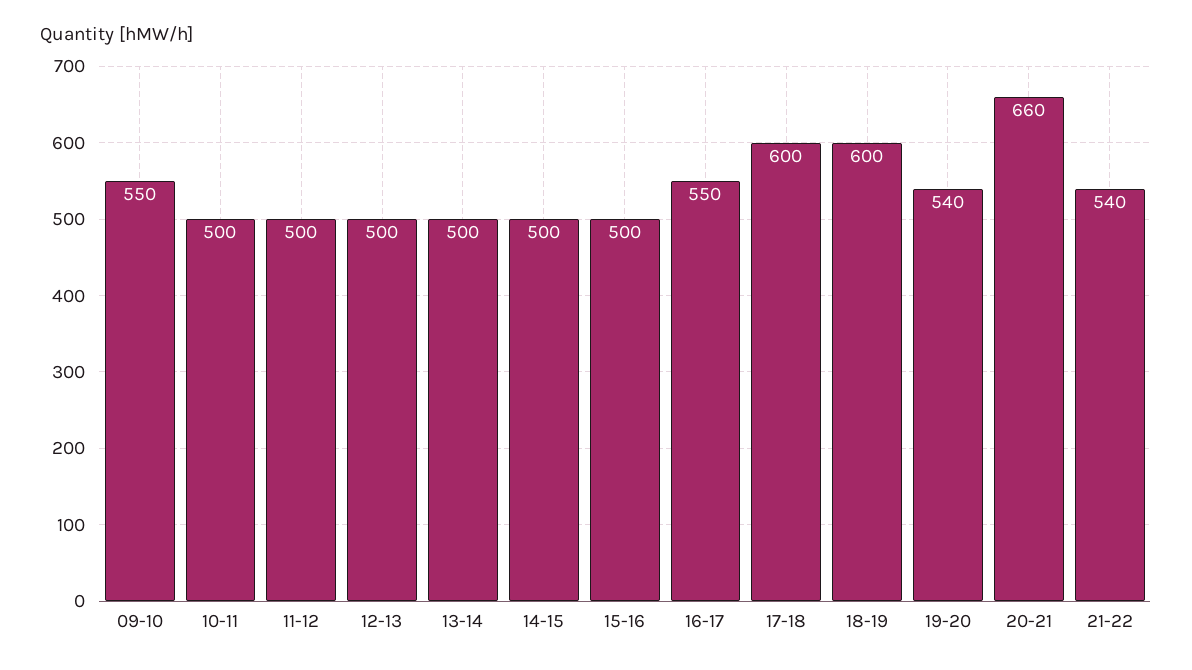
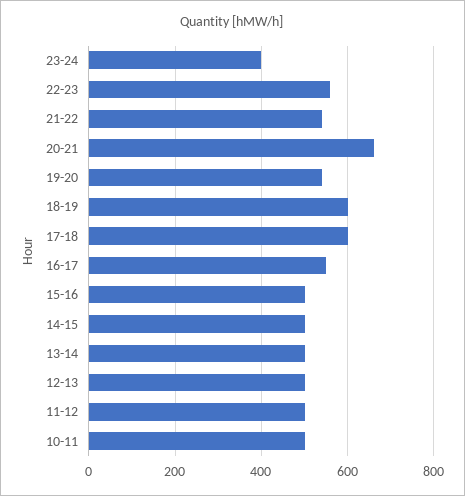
09-10: 550 -> none
23-24: none -> 400
22-23: none -> 560

